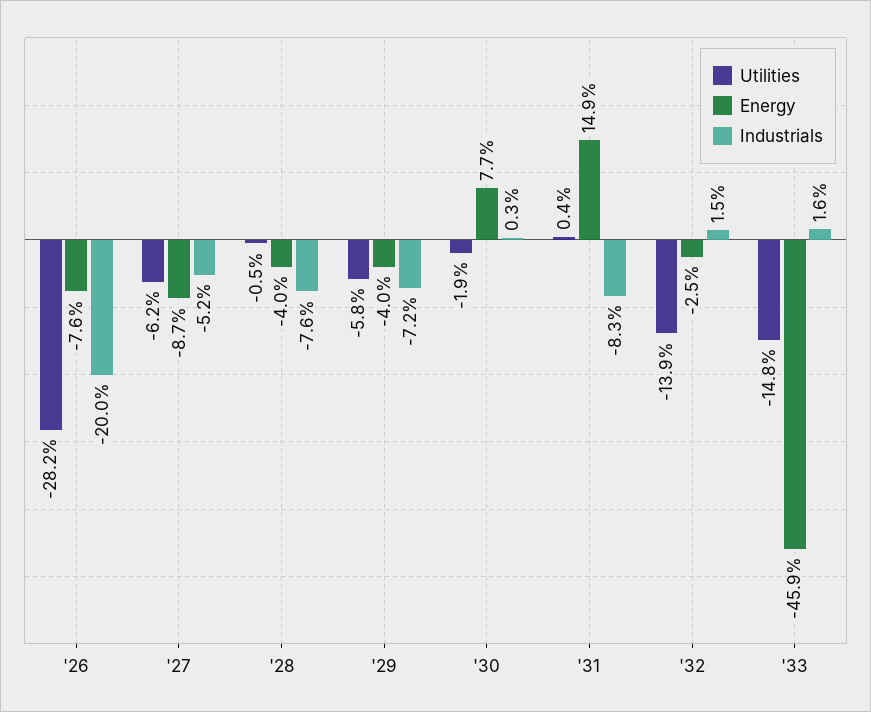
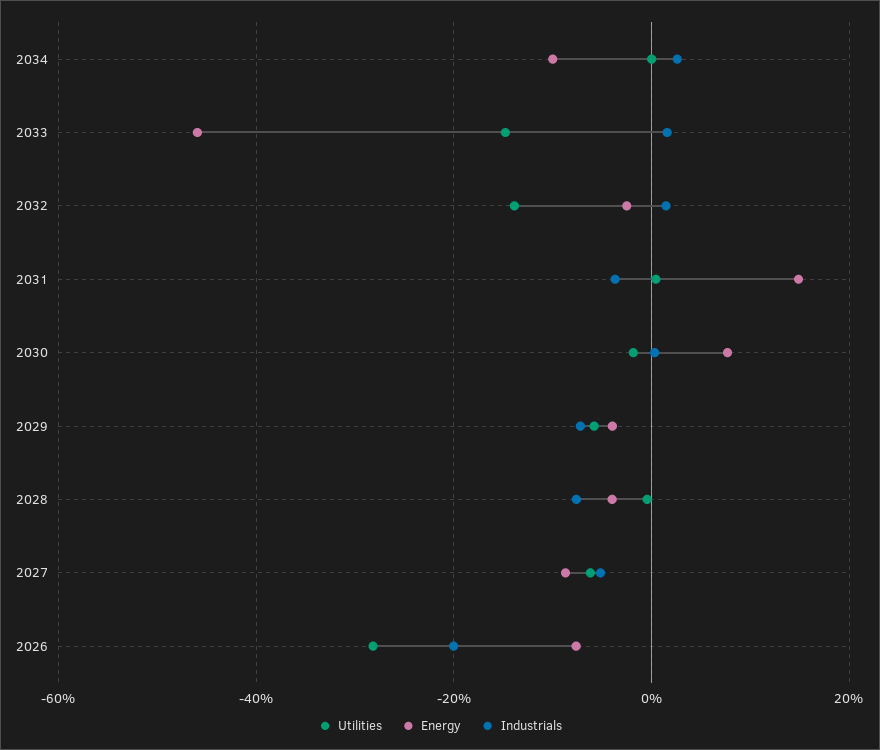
Industrials, '31: -8.3 -> -4
Utilities, 2034: none -> 0
Energy, 2034: none -> -10
Industrials, 2034: none -> 2

